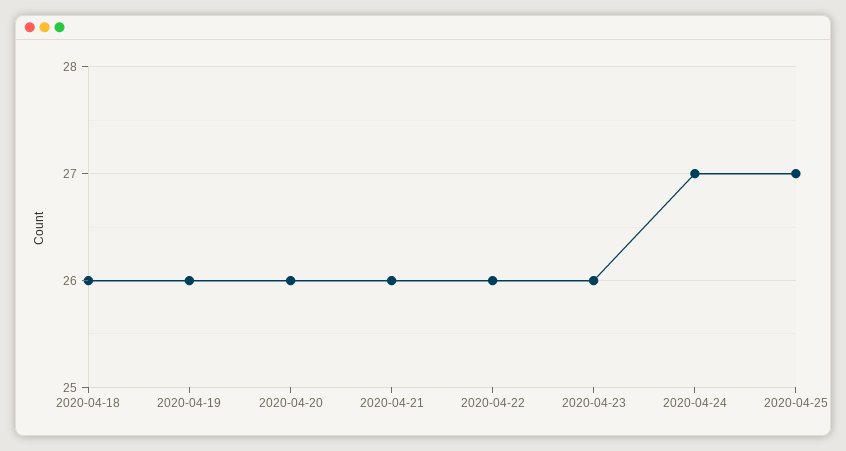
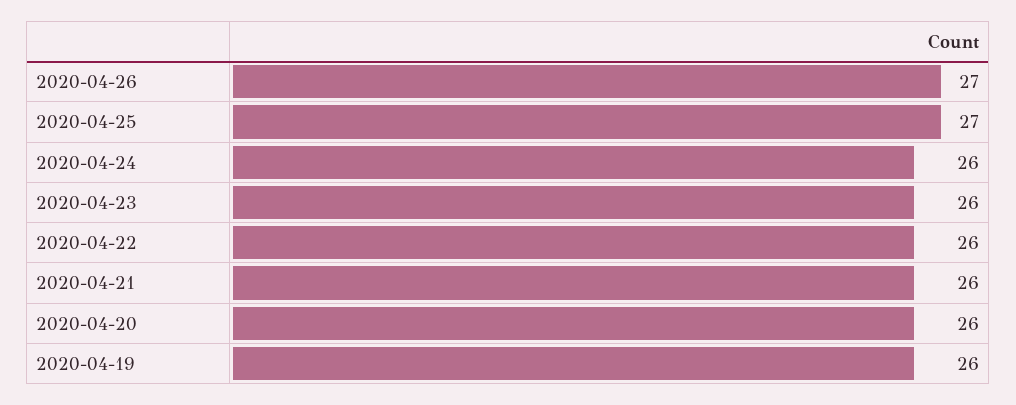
2020-04-18: 26 -> none
2020-04-24: 27 -> 26
2020-04-26: none -> 27

